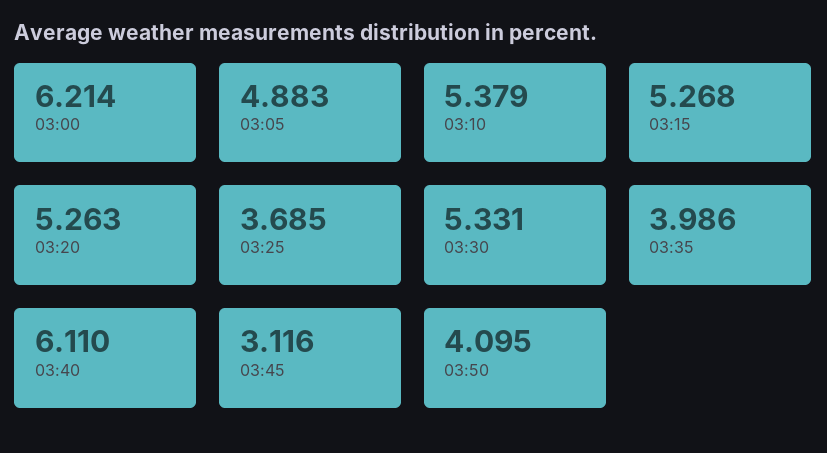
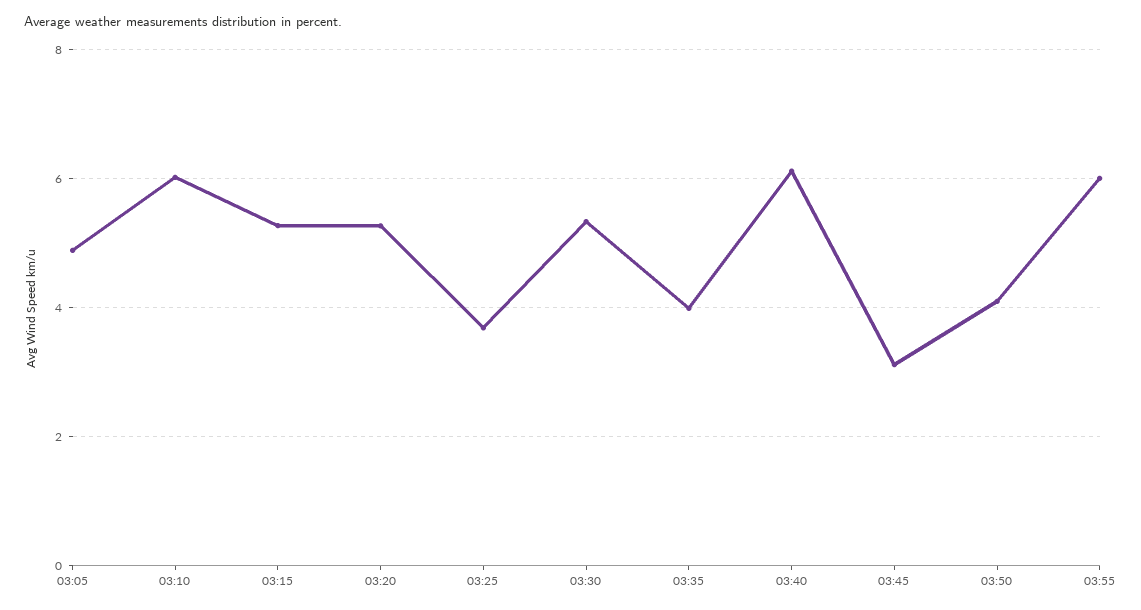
03:00: 6.214 -> none
03:10: 5.379 -> 6
03:55: none -> 6

